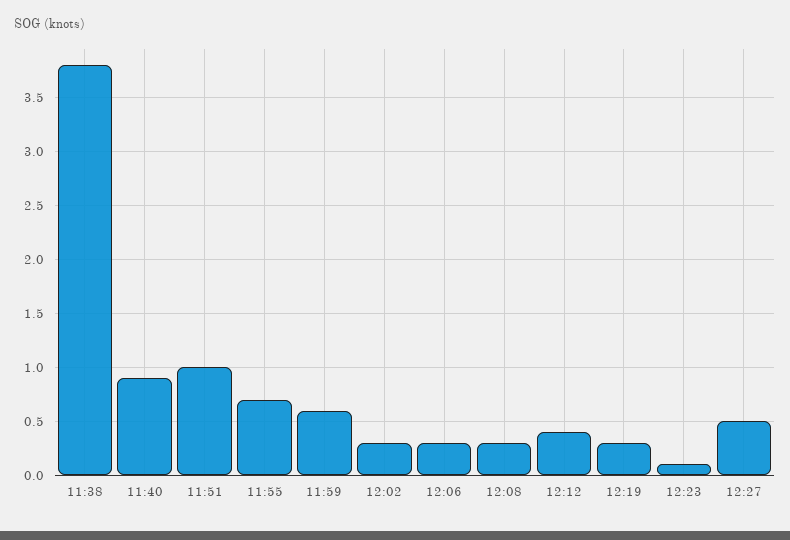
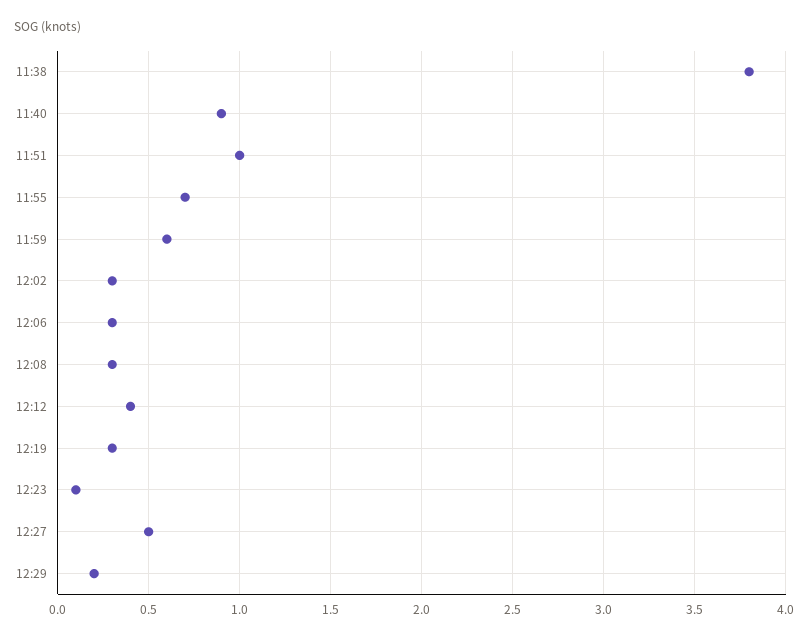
12:29: none -> 0.2

